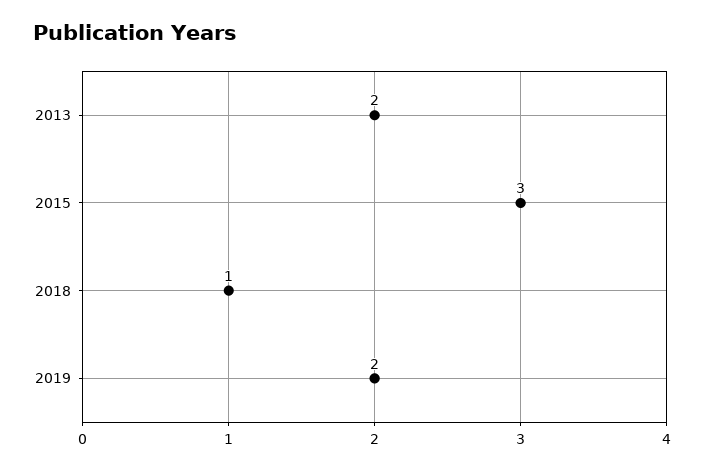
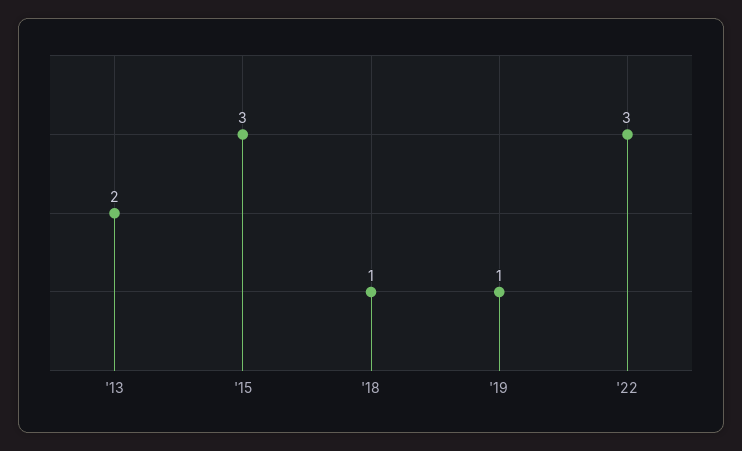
2019: 2 -> 1
'22: none -> 3

